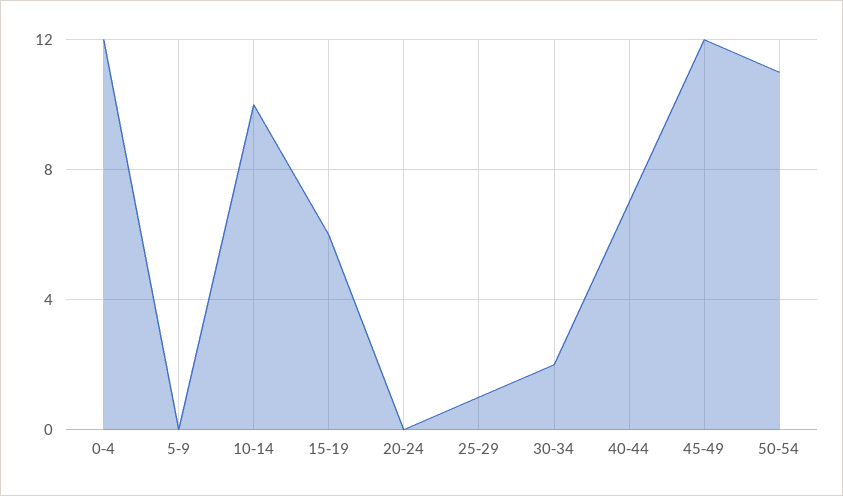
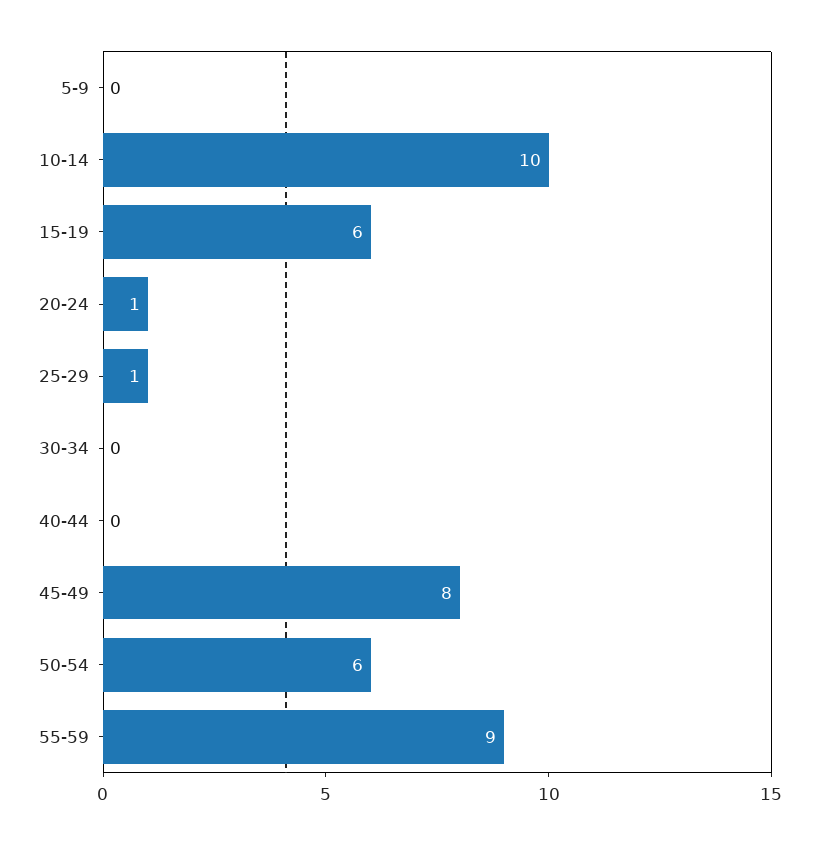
0-4: 12 -> none
20-24: 0 -> 1
30-34: 2 -> 0
40-44: 7 -> 0
45-49: 12 -> 8
50-54: 11 -> 6
55-59: none -> 9

